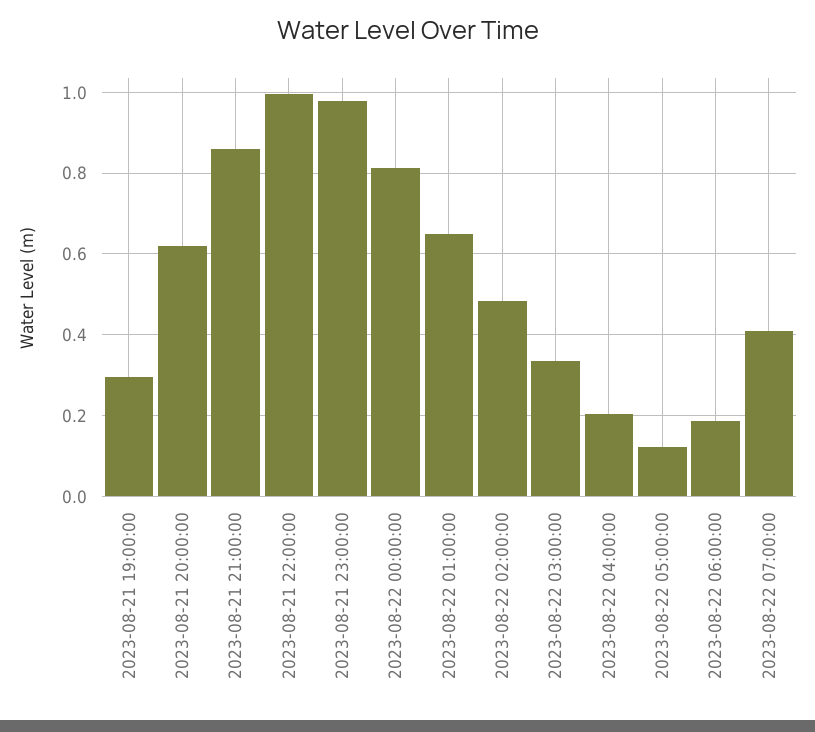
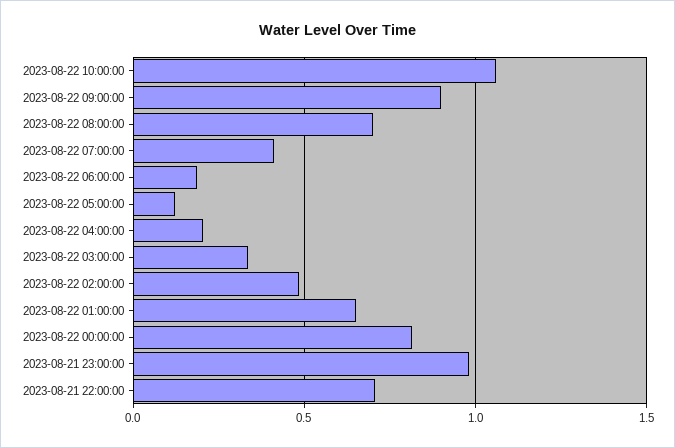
2023-08-21 19:00:00: 0.3 -> none
2023-08-21 20:00:00: 0.62 -> none
2023-08-21 21:00:00: 0.86 -> none
2023-08-21 22:00:00: 1 -> 0.7
2023-08-22 10:00:00: none -> 1.05
2023-08-22 09:00:00: none -> 0.9
2023-08-22 08:00:00: none -> 0.7

